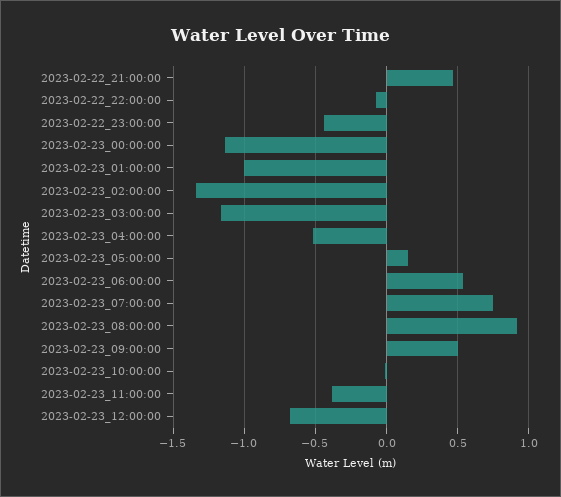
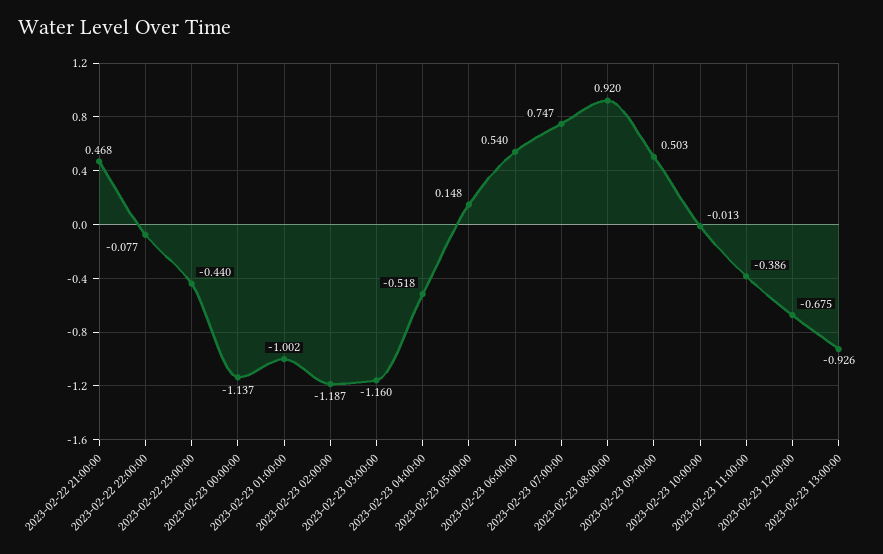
2023-02-23_02:00:00: -1.35 -> -1.187
2023-02-23 13:00:00: none -> -0.926

